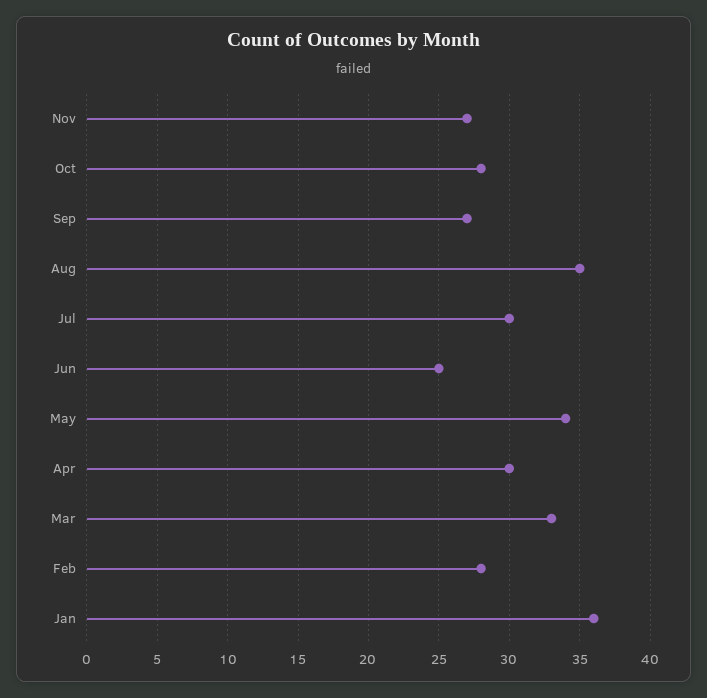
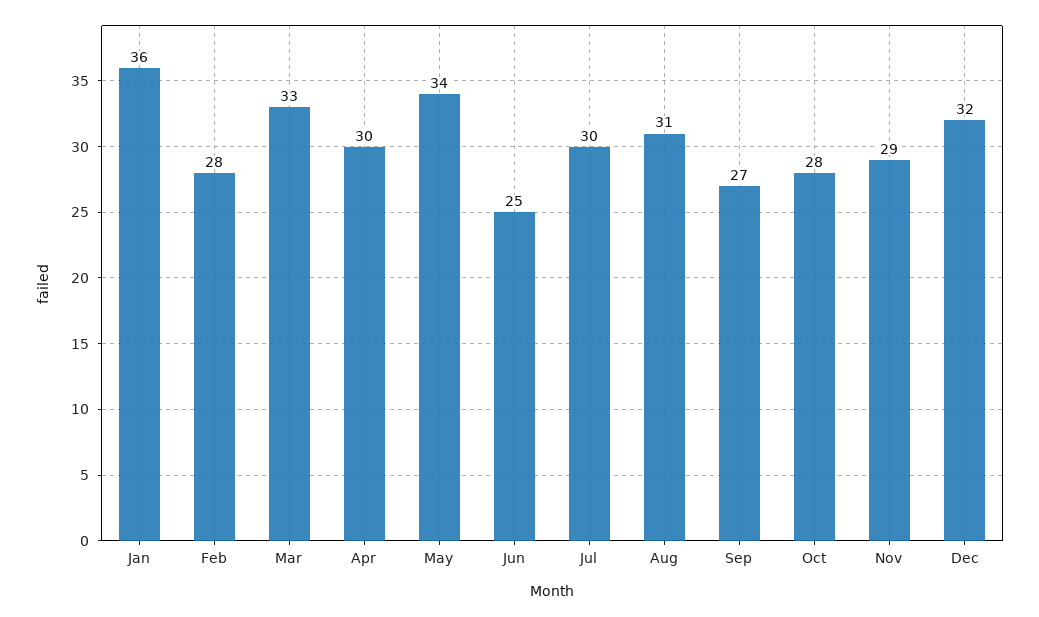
Nov: 27 -> 29
Aug: 35 -> 31
Dec: none -> 32

